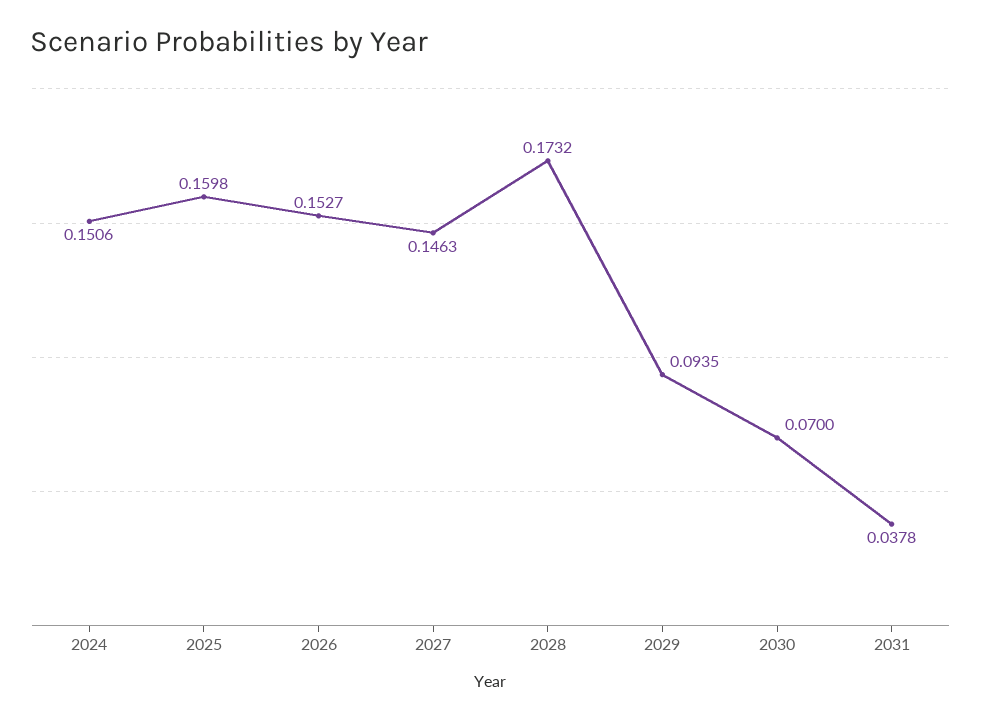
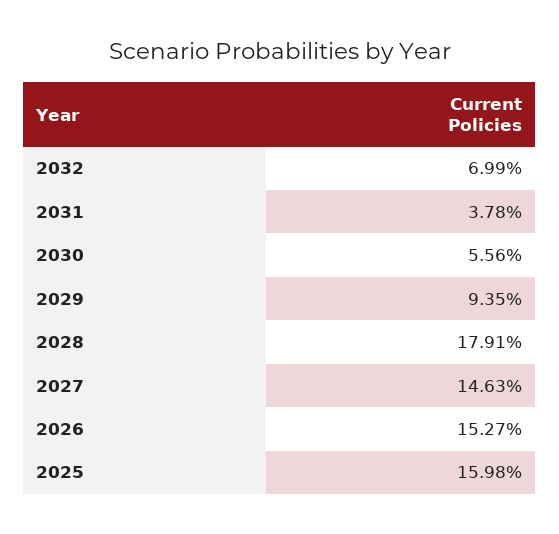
2024: 0.1506 -> none
2028: 0.1732 -> 0.1791
2030: 0.07 -> 0.0556
2032: none -> 0.0699

